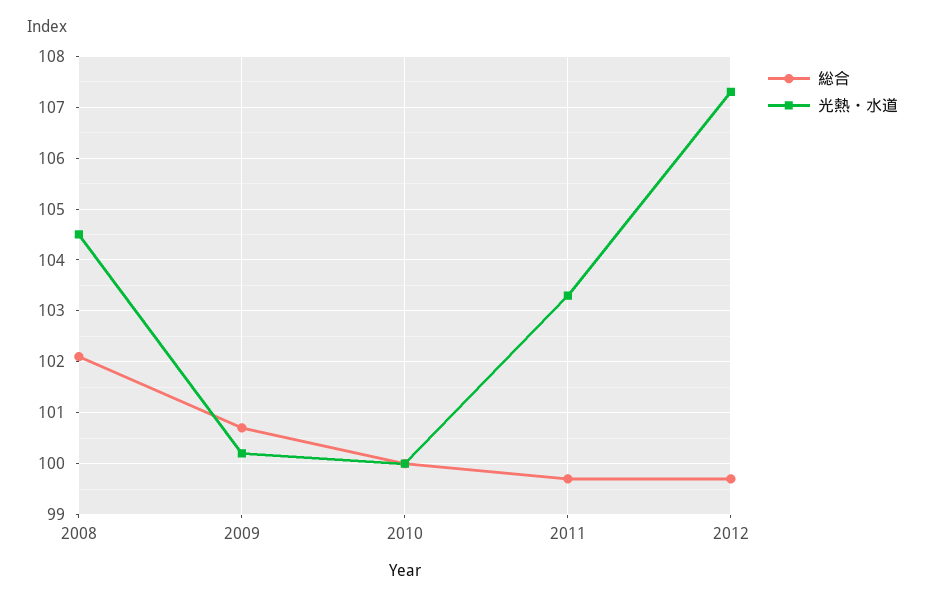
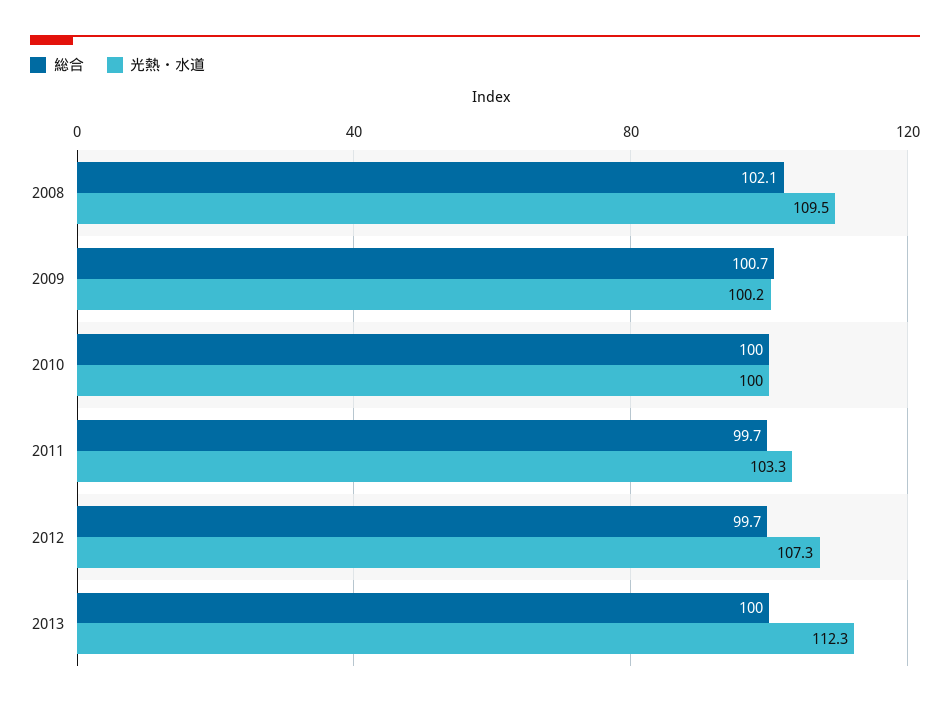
光熱・水道, 2008: 104.5 -> 109.5
総合, 2013: none -> 100
光熱・水道, 2013: none -> 112.3

